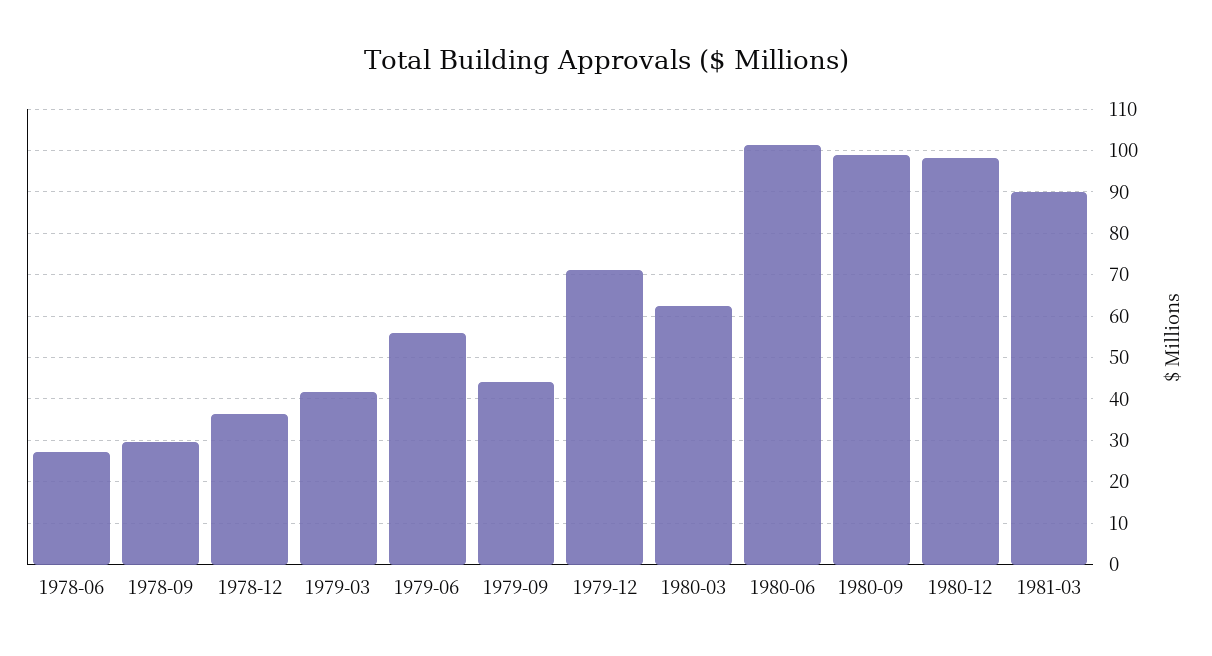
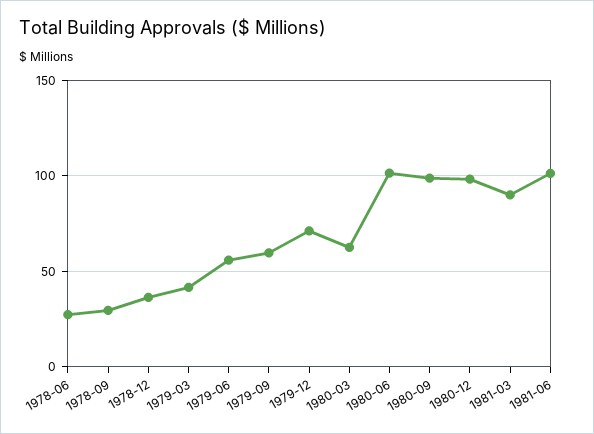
1979-09: 44 -> 60
1981-06: none -> 100

